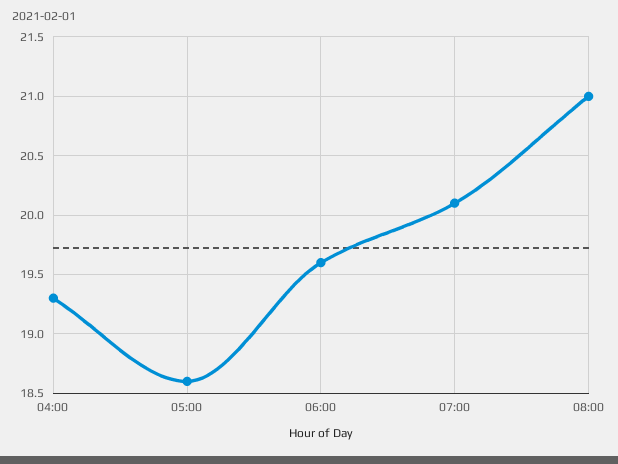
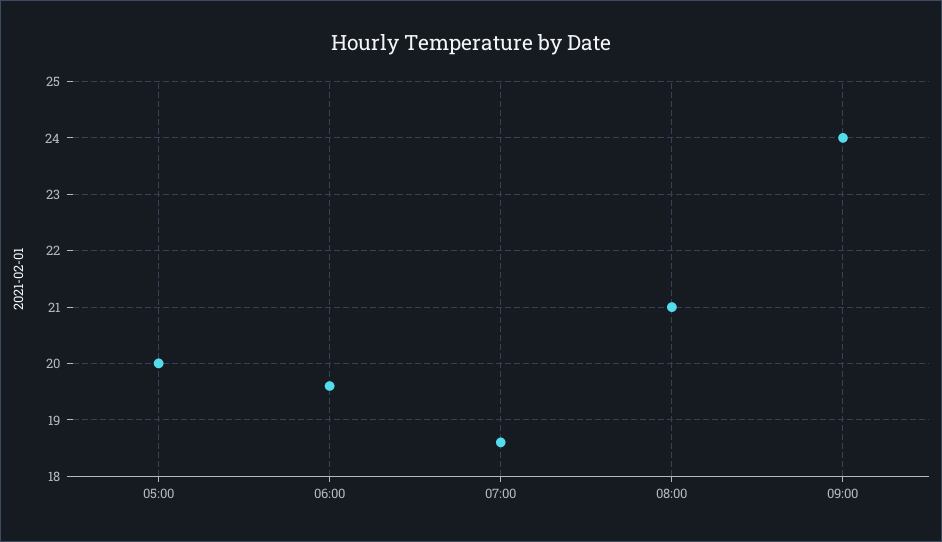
04:00: 19.3 -> none
05:00: 18.6 -> 20
07:00: 20.1 -> 18.5
09:00: none -> 24

